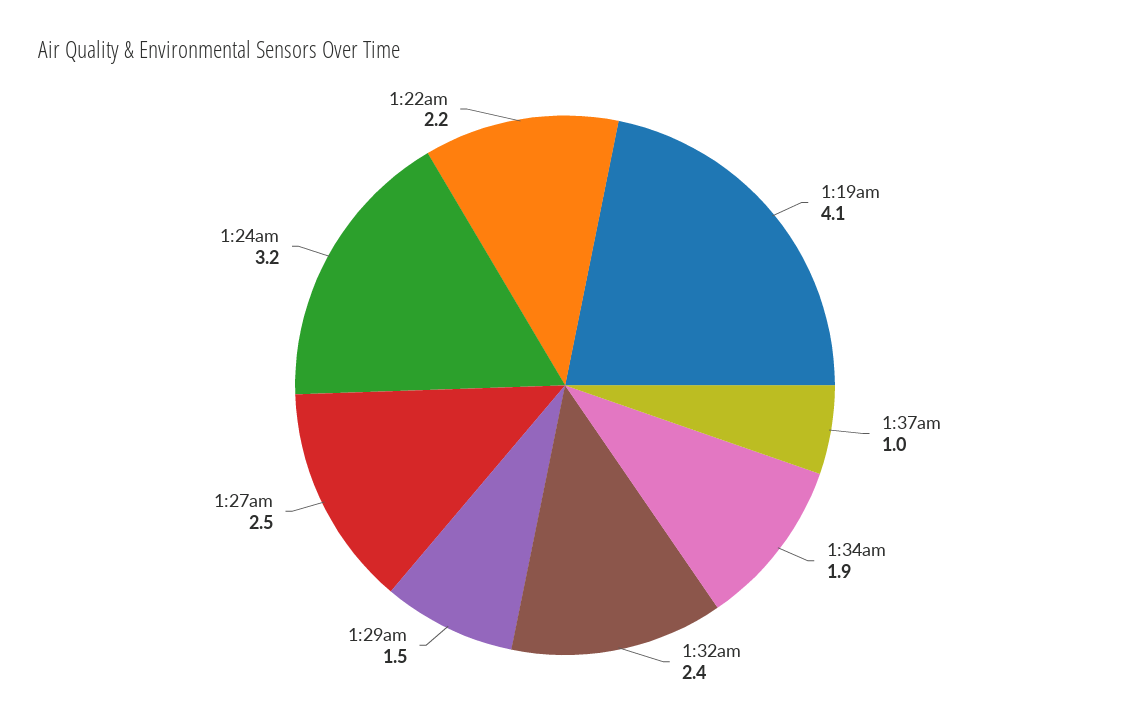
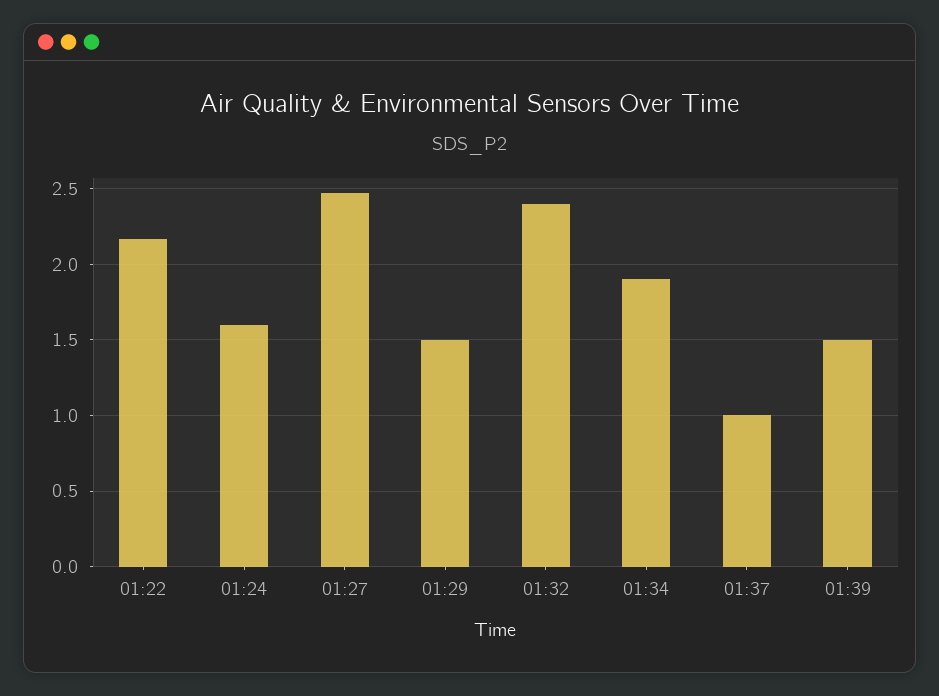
1:19am: 4.1 -> none
1:24am: 3.2 -> 1.6
01:39: none -> 1.5

